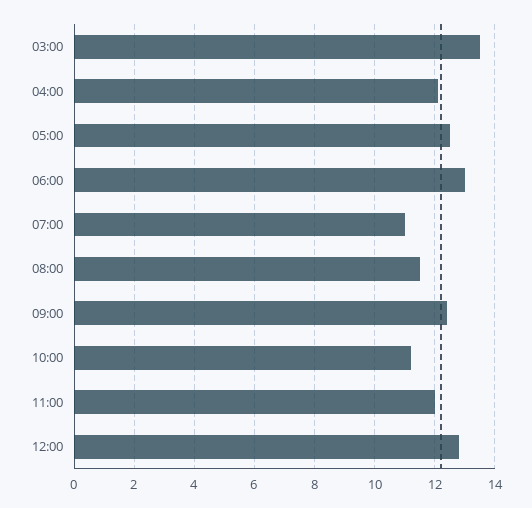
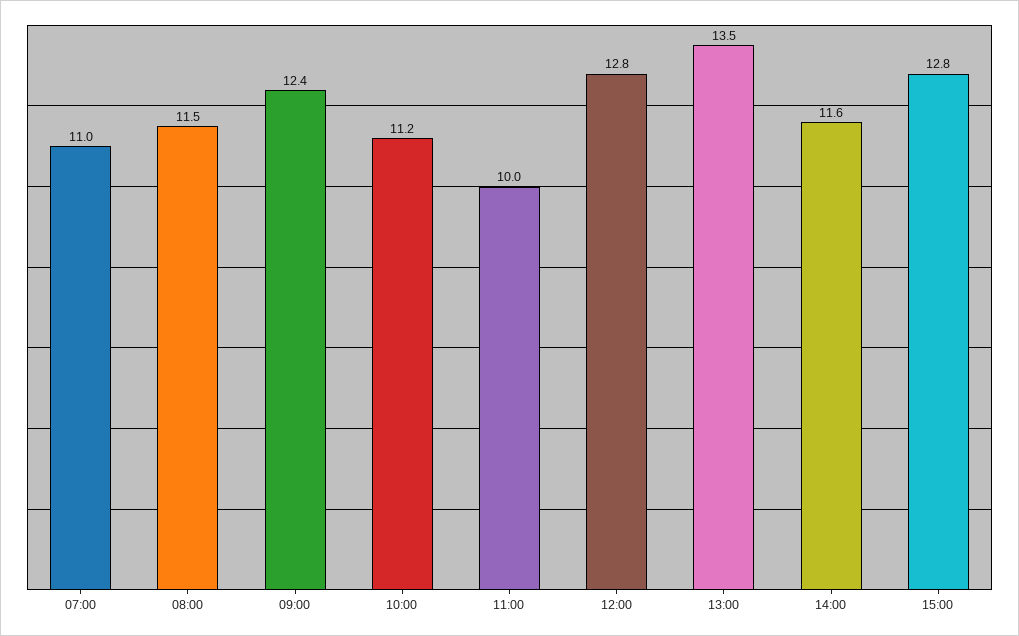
03:00: 13.5 -> none
04:00: 12 -> none
05:00: 12.5 -> none
06:00: 13 -> none
11:00: 12 -> 10
13:00: none -> 13.5
14:00: none -> 11.6
15:00: none -> 12.8

